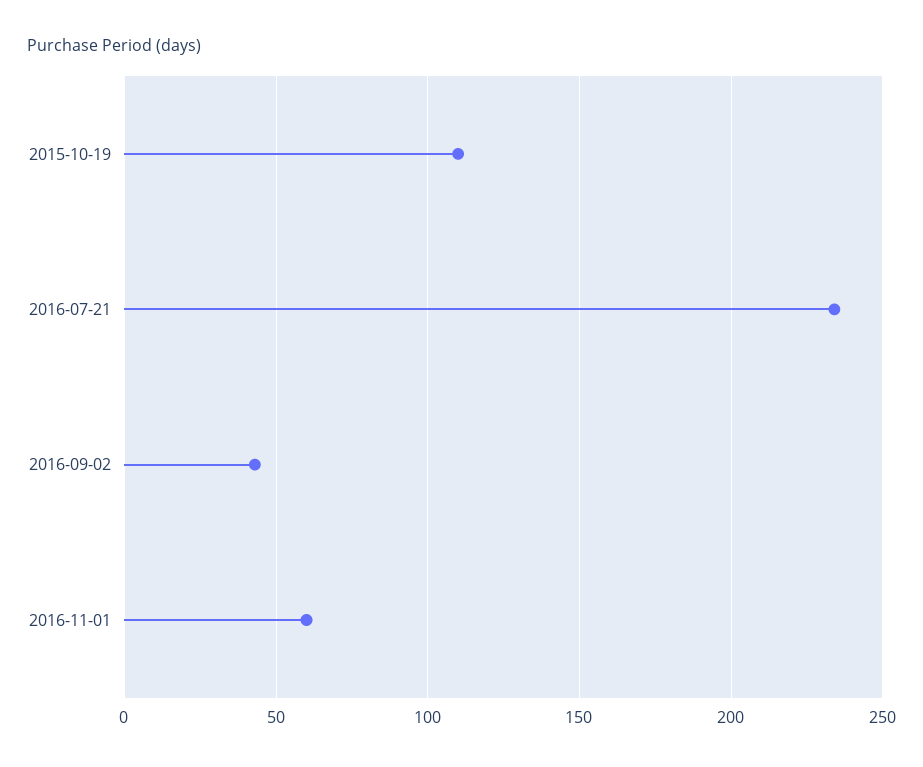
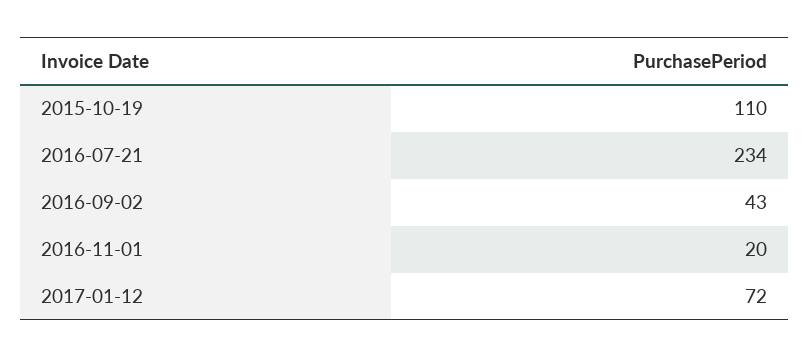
2016-11-01: 60 -> 20
2017-01-12: none -> 72

